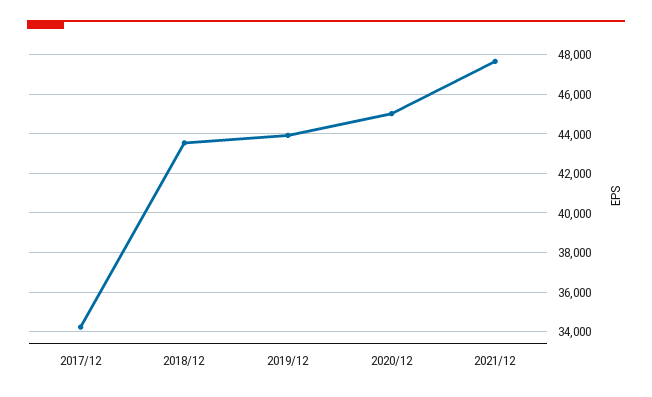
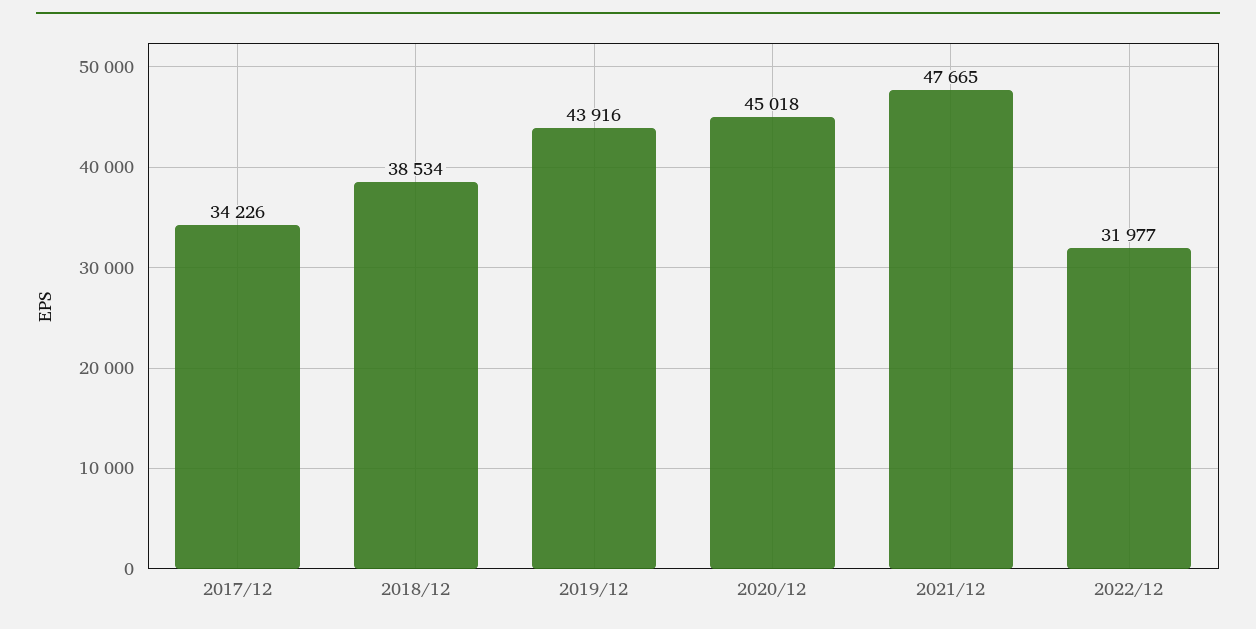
2018/12: 43500 -> 38534
2022/12: none -> 31977

